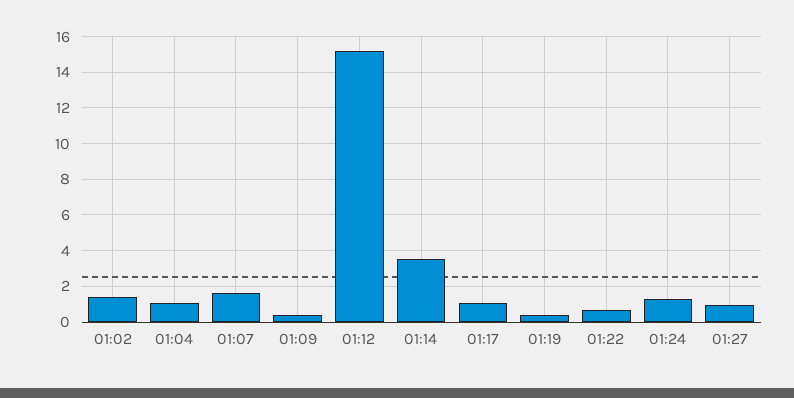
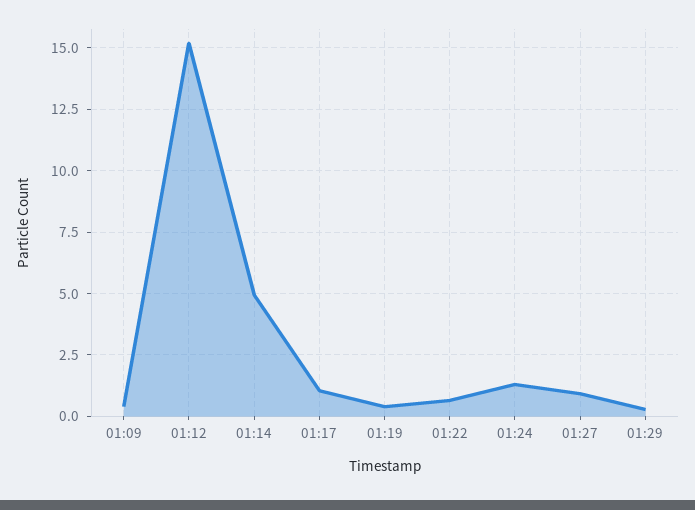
01:02: 1.5 -> none
01:04: 1 -> none
01:07: 1.5 -> none
01:14: 3.5 -> 5
01:29: none -> 0.25

